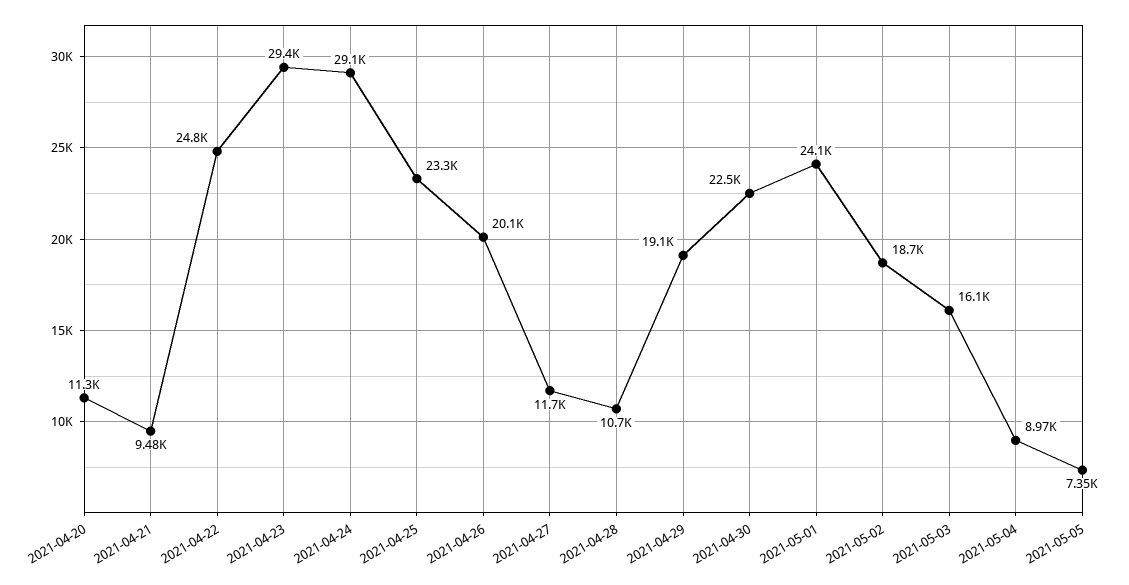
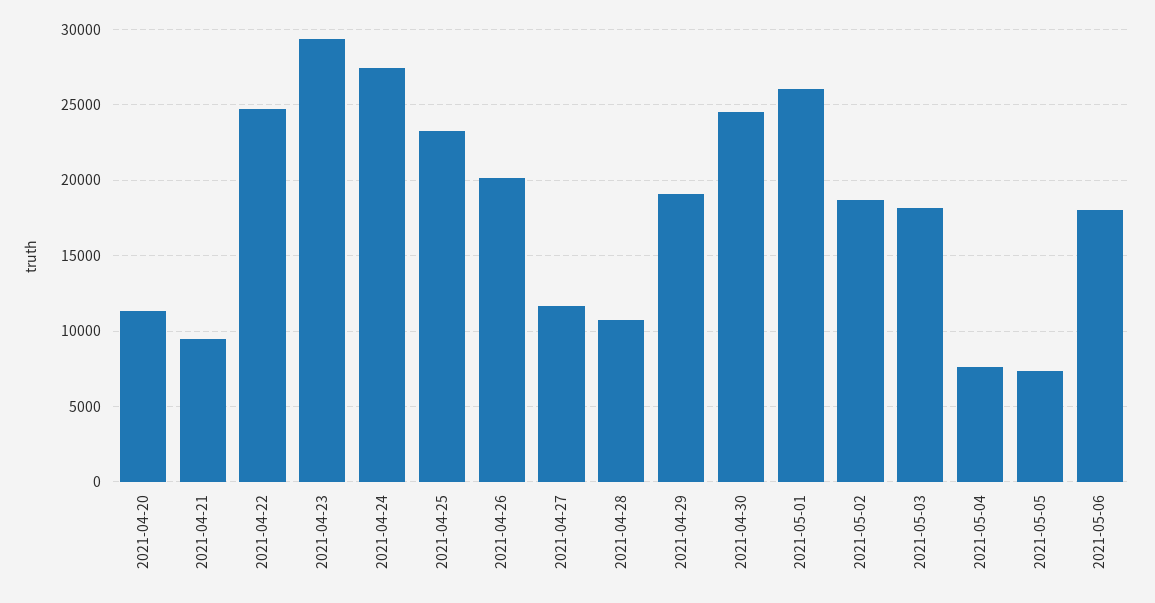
2021-04-24: 29100 -> 27500
2021-04-30: 22500 -> 24500
2021-05-01: 24100 -> 26000
2021-05-03: 16100 -> 18000
2021-05-04: 8970 -> 7500
2021-05-06: none -> 18000

